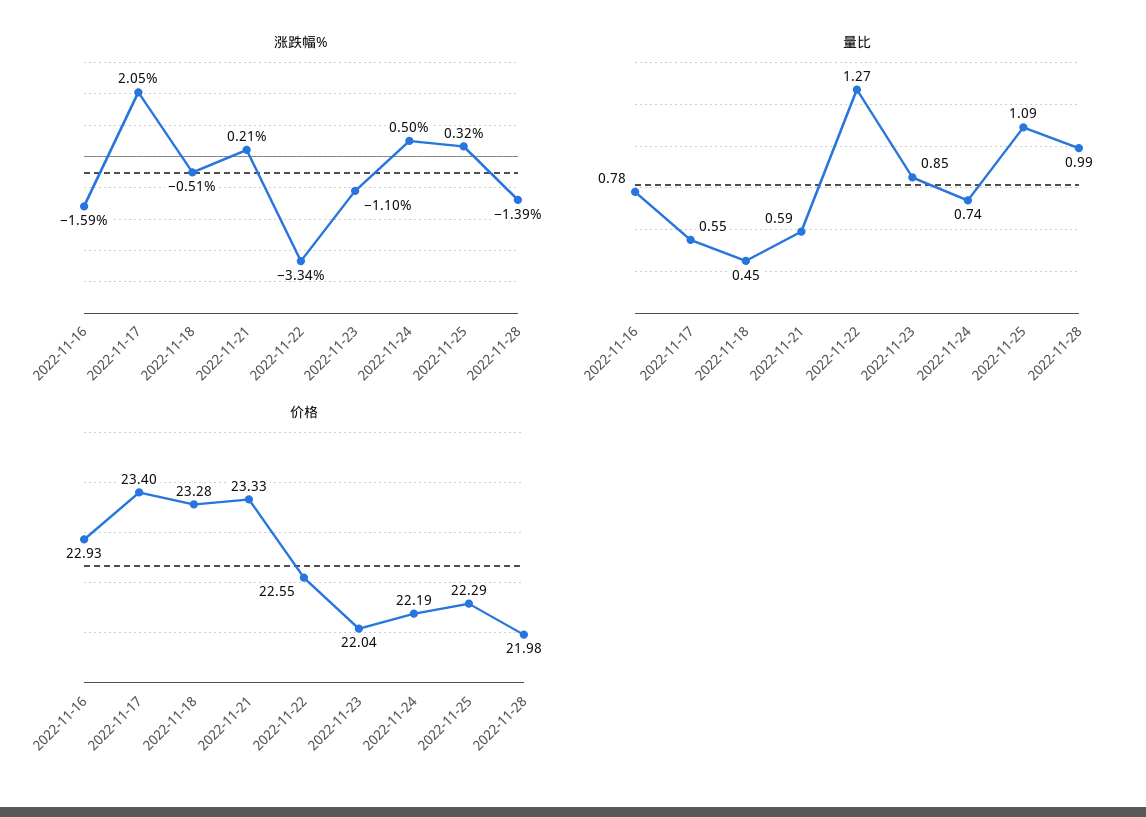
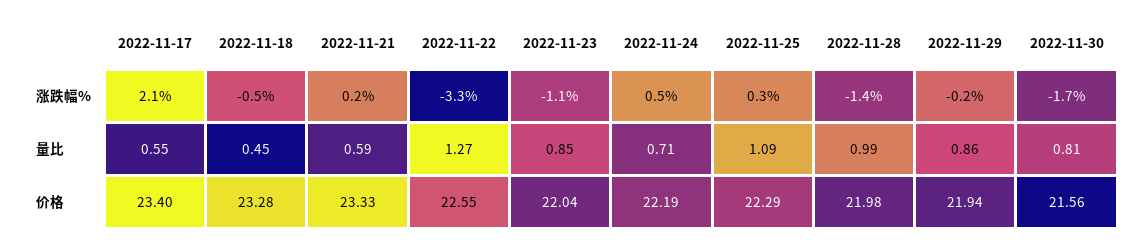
涨跌幅%, 2022-11-16: -1.59 -> none
量比, 2022-11-16: 0.78 -> none
量比, 2022-11-24: 0.74 -> 0.71
价格, 2022-11-16: 22.93 -> none
涨跌幅%, 2022-11-29: none -> -0.2
涨跌幅%, 2022-11-30: none -> -1.7
量比, 2022-11-29: none -> 0.86
量比, 2022-11-30: none -> 0.81
价格, 2022-11-29: none -> 21.94
价格, 2022-11-30: none -> 21.56

